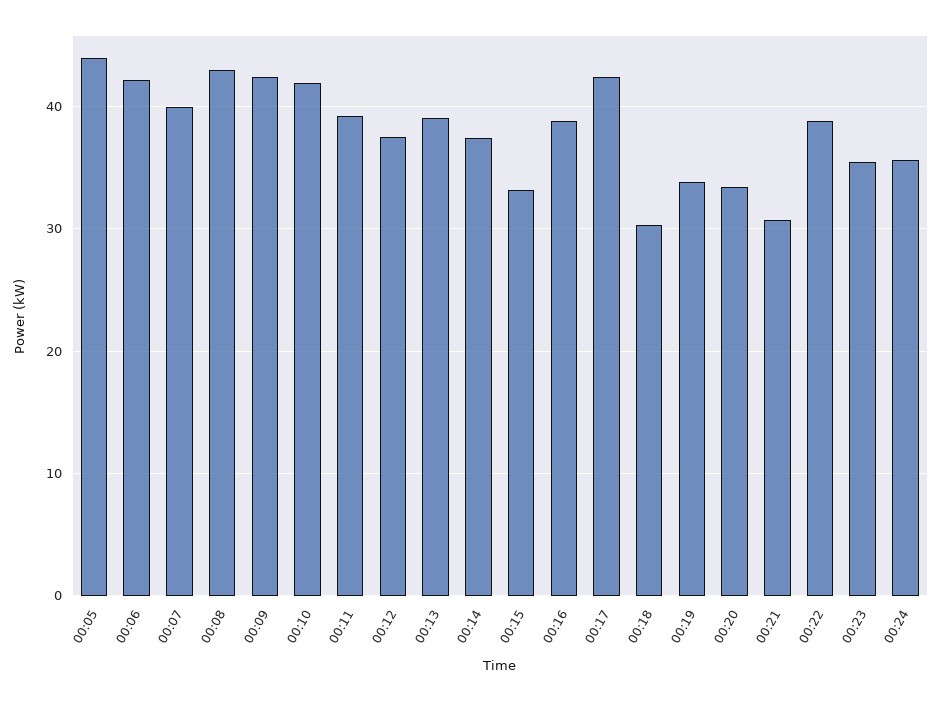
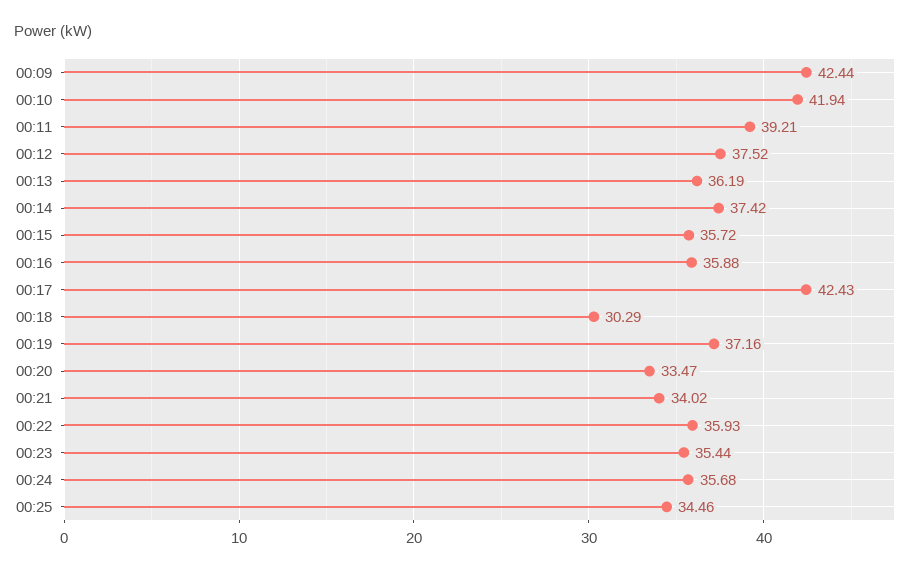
00:05: 44 -> none
00:06: 42 -> none
00:07: 40 -> none
00:08: 43 -> none
00:13: 39 -> 36.19
00:15: 33 -> 35.72
00:16: 39 -> 35.88
00:19: 34 -> 37.16
00:21: 31 -> 34.02
00:22: 39 -> 35.93
00:25: none -> 34.46

